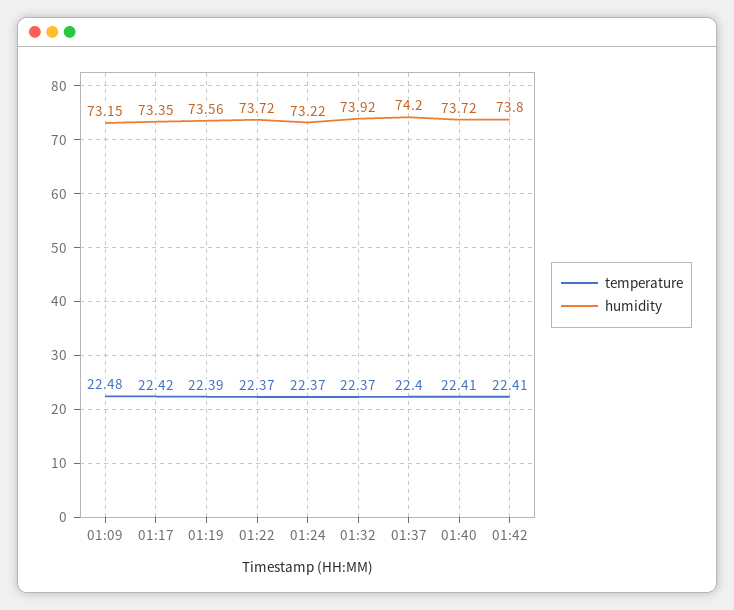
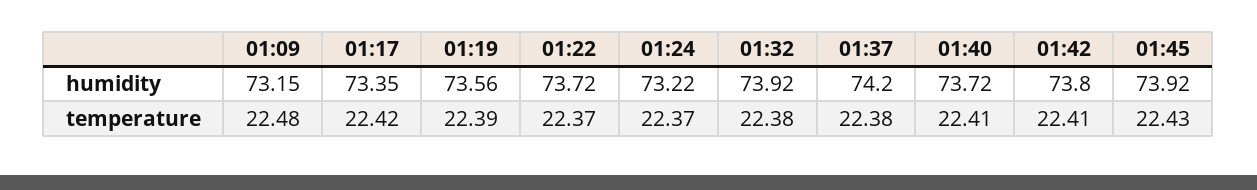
temperature, 01:32: 22.37 -> 22.38
temperature, 01:37: 22.4 -> 22.38
humidity, 01:45: none -> 73.92
temperature, 01:45: none -> 22.43

